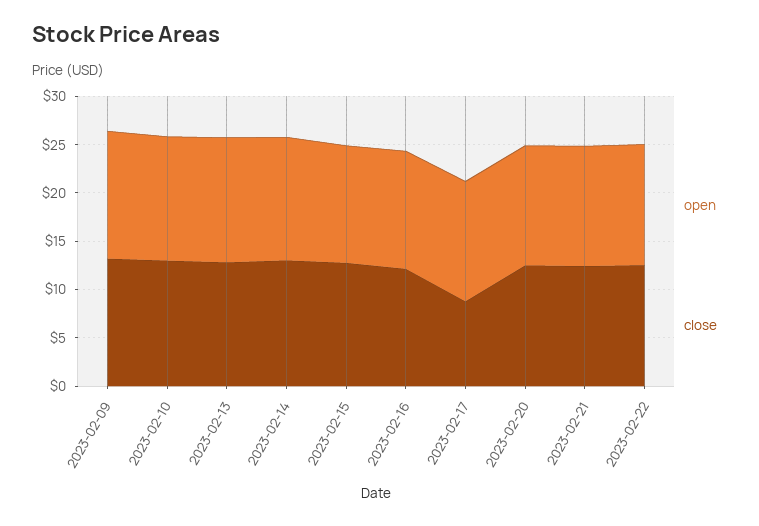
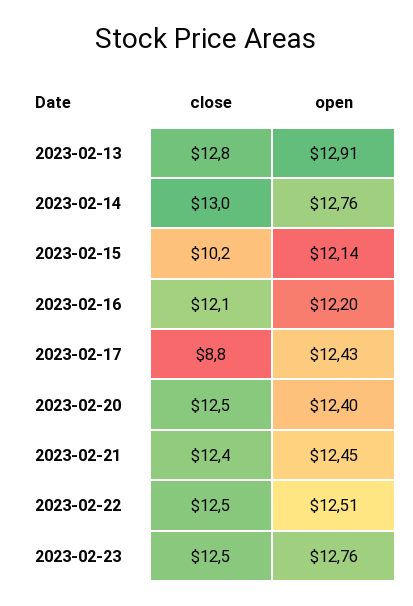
open, 2023-02-09: 13 -> none
close, 2023-02-09: 13 -> none
open, 2023-02-10: 13 -> none
close, 2023-02-10: 13 -> none
close, 2023-02-15: 13 -> 10.2
close, 2023-02-23: none -> 12.5
open, 2023-02-23: none -> 12.76

